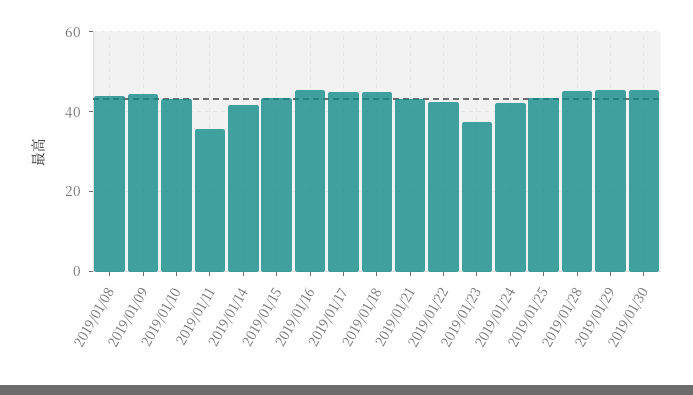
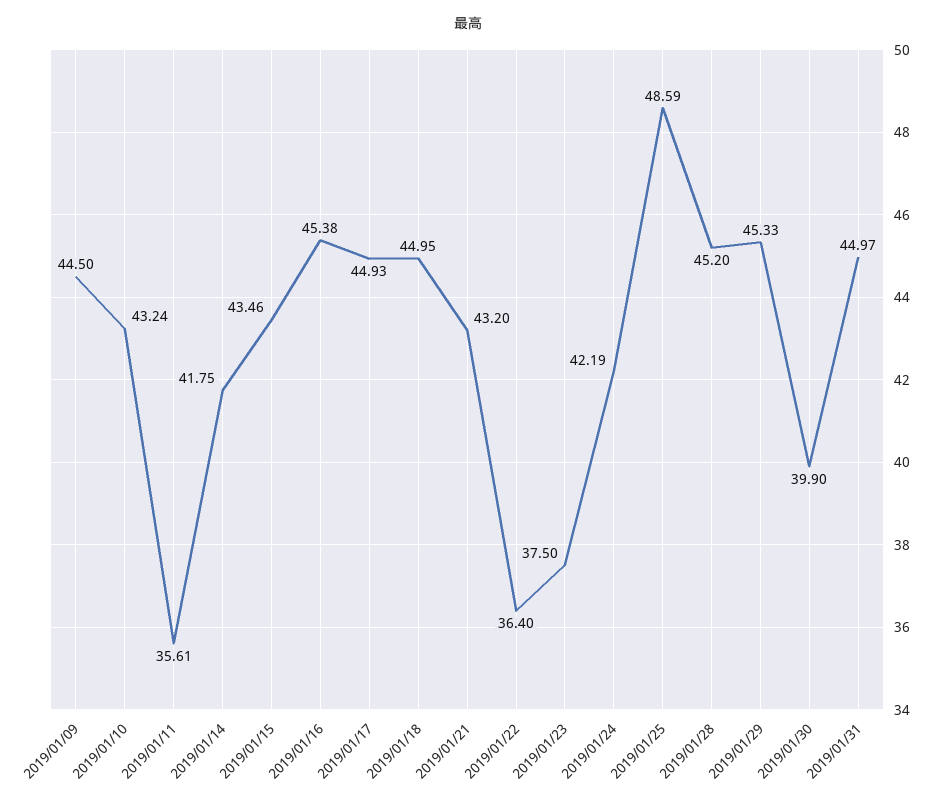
2019/01/08: 44 -> none
2019/01/22: 42 -> 36.4
2019/01/25: 44 -> 48.59
2019/01/30: 46 -> 39.9
2019/01/31: none -> 44.97

